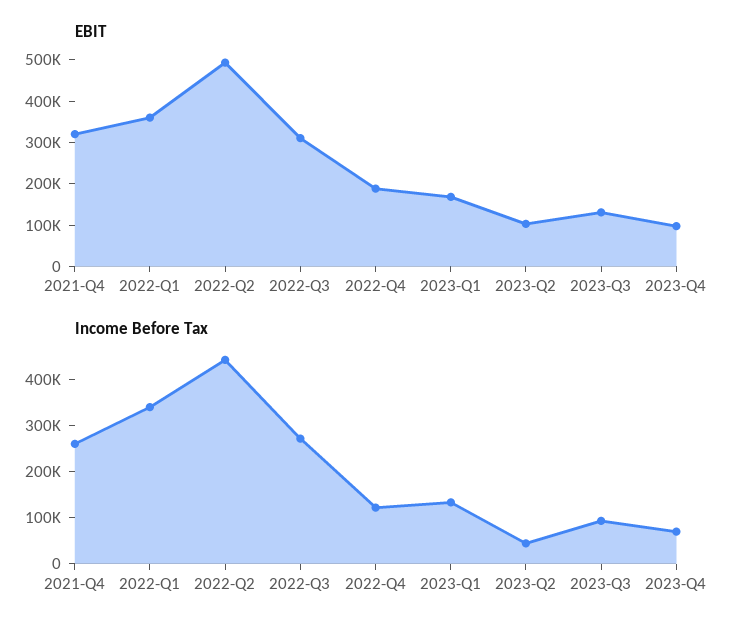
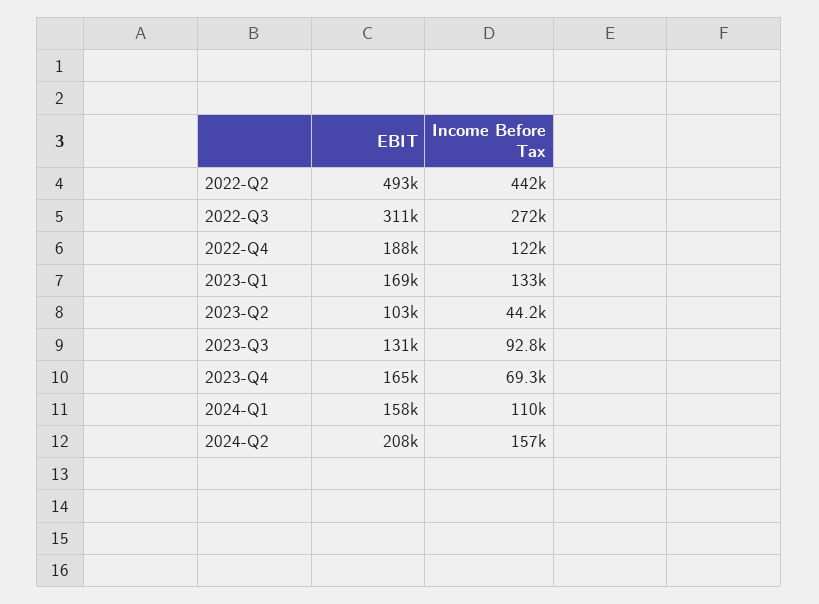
EBIT, 2021-Q4: 320000 -> none
EBIT, 2022-Q1: 360000 -> none
EBIT, 2023-Q4: 100000 -> 165000
Income Before Tax, 2021-Q4: 260000 -> none
Income Before Tax, 2022-Q1: 340000 -> none
EBIT, 2024-Q1: none -> 158000
Income Before Tax, 2024-Q1: none -> 110000
EBIT, 2024-Q2: none -> 208000
Income Before Tax, 2024-Q2: none -> 157000

